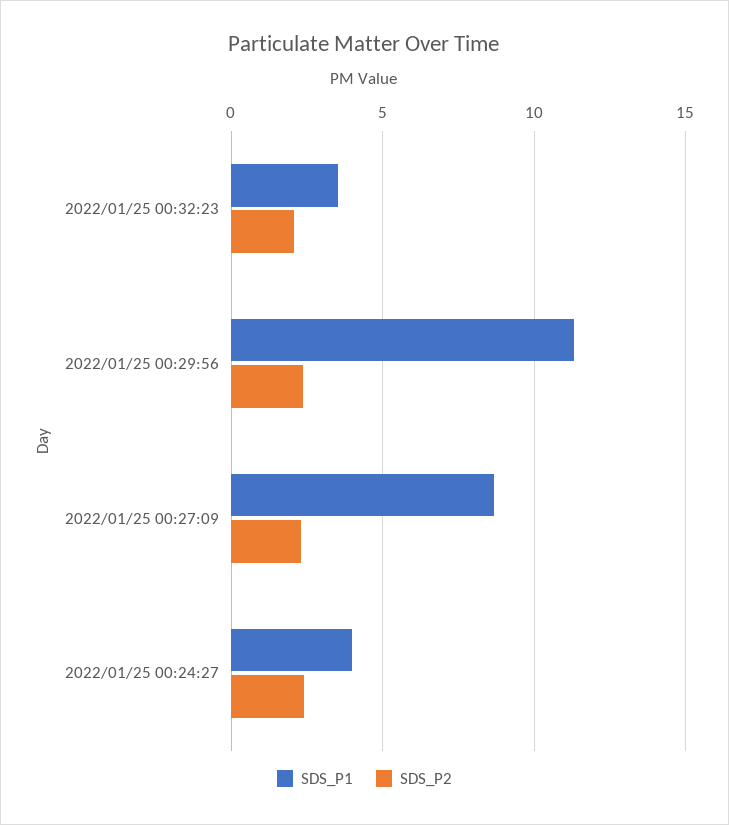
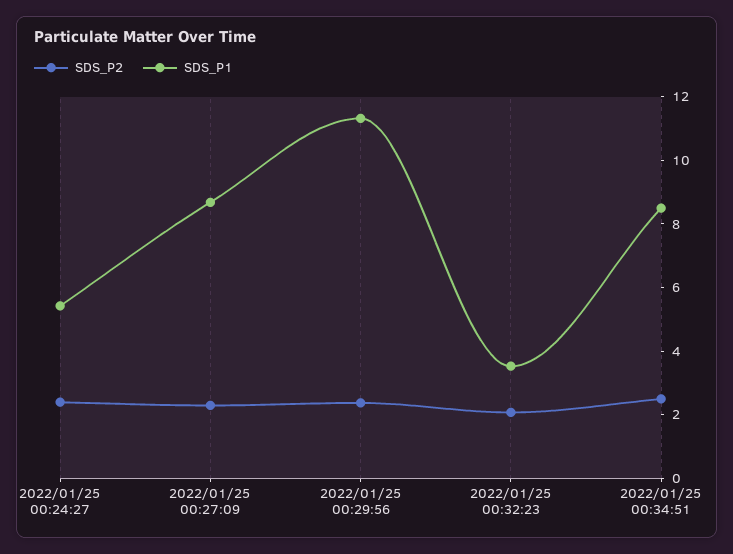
SDS_P1, 2022/01/25 00:24:27: 4 -> 5.5
SDS_P2, 2022/01/25 00:34:51: none -> 2.5
SDS_P1, 2022/01/25 00:34:51: none -> 8.5

